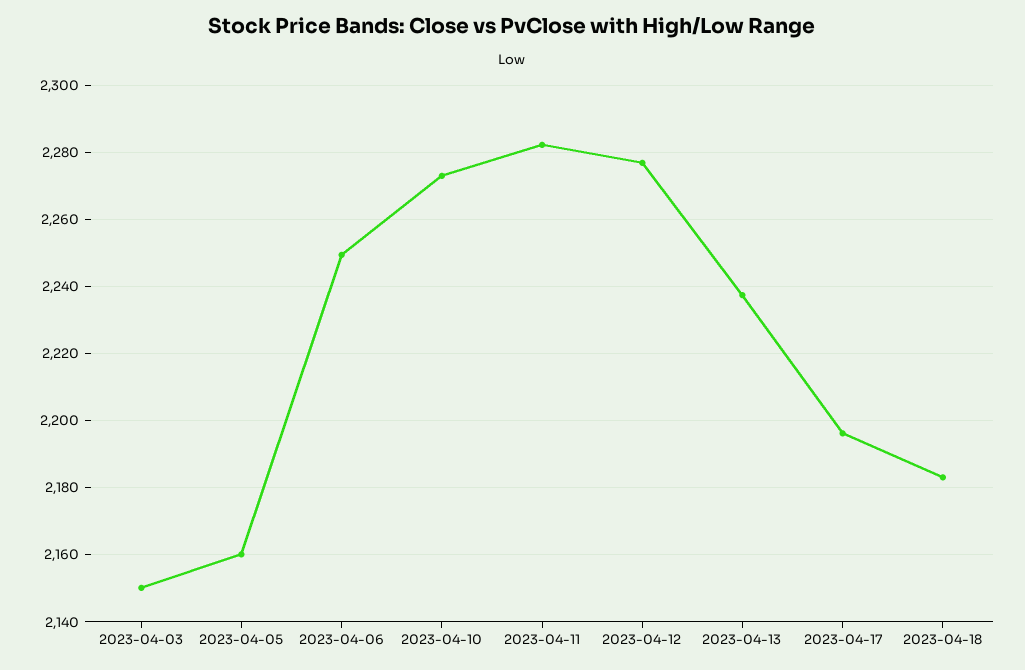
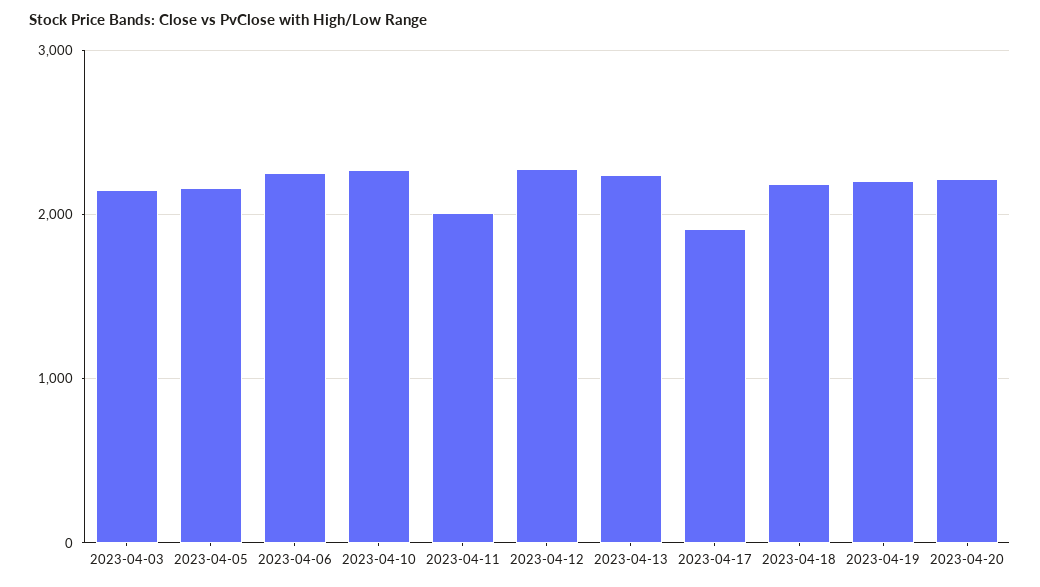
2023-04-11: 2282 -> 2000
2023-04-17: 2196 -> 1900
2023-04-19: none -> 2200
2023-04-20: none -> 2200

